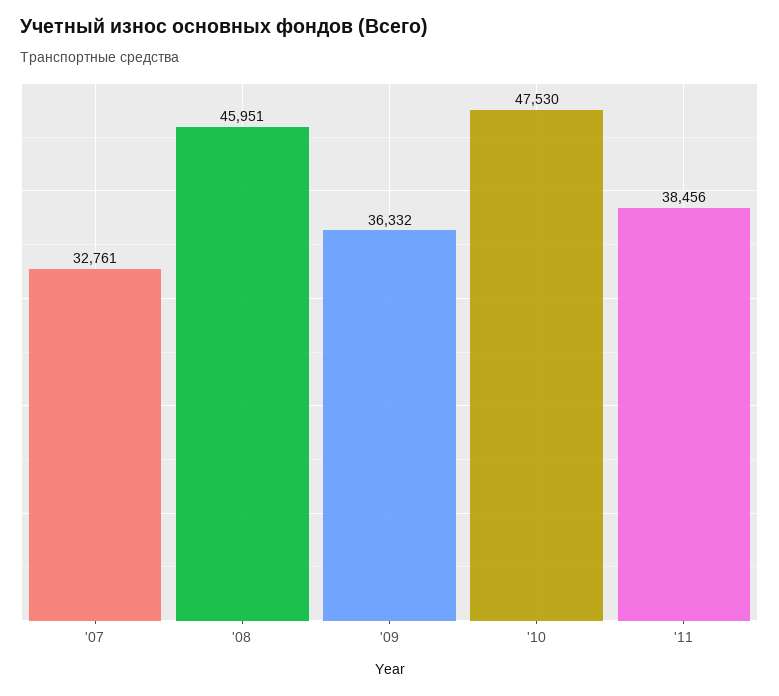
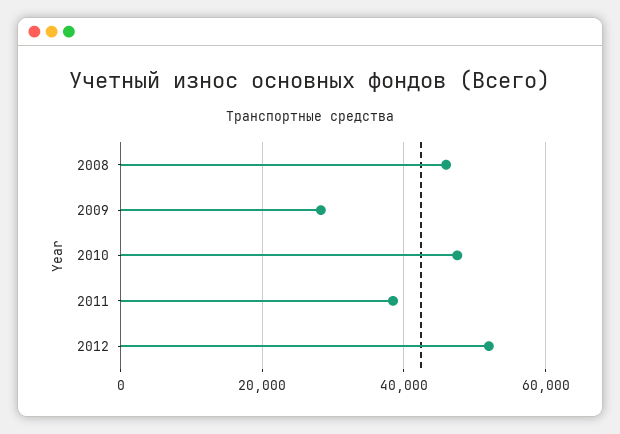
'07: 32761 -> none
'09: 36332 -> 28000
2012: none -> 52000

